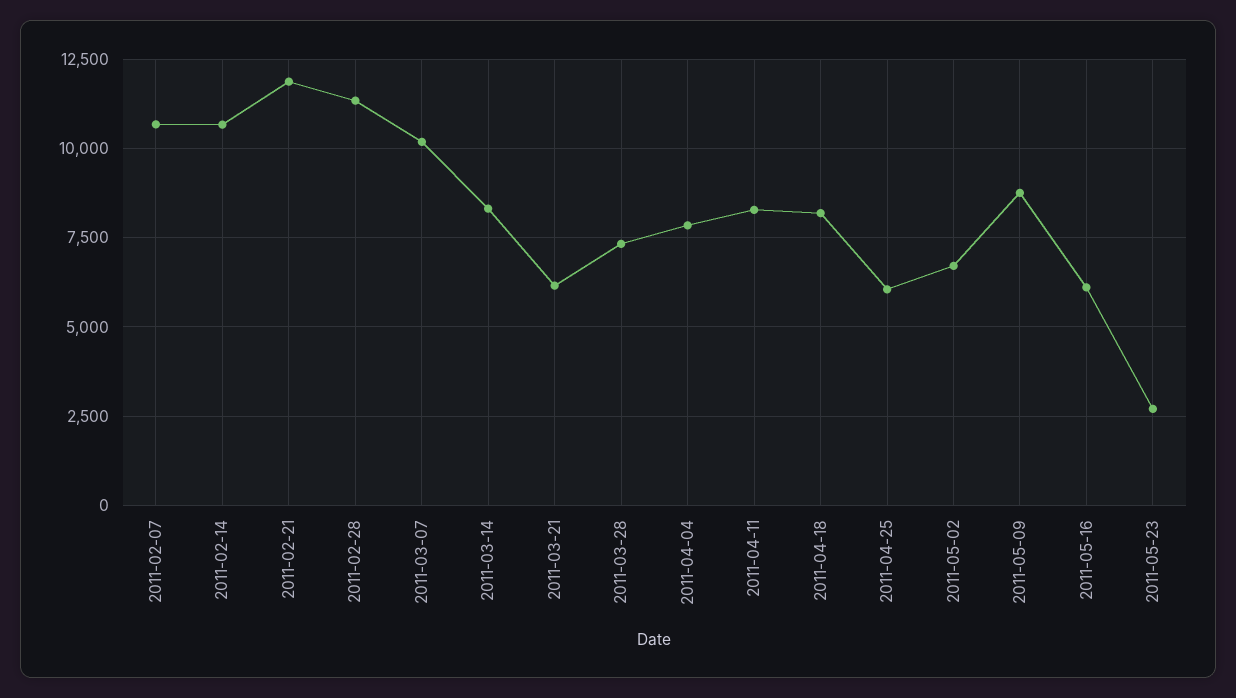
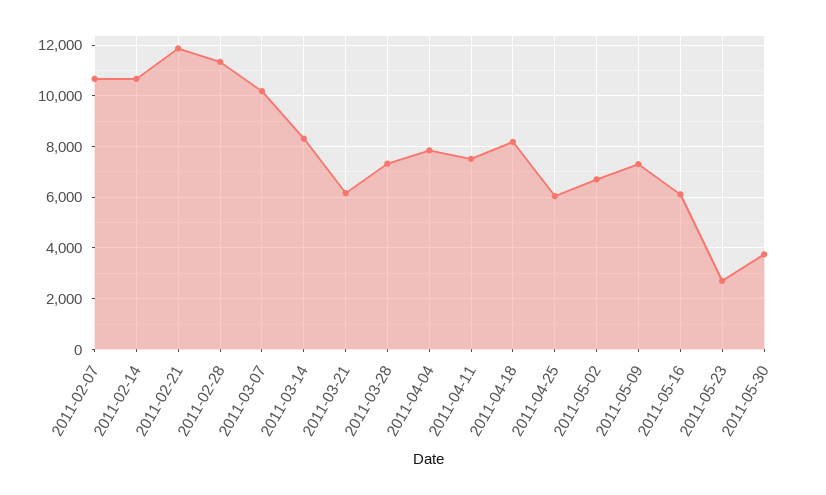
2011-04-11: 8250 -> 7500
2011-05-09: 8750 -> 7250
2011-05-30: none -> 3750

